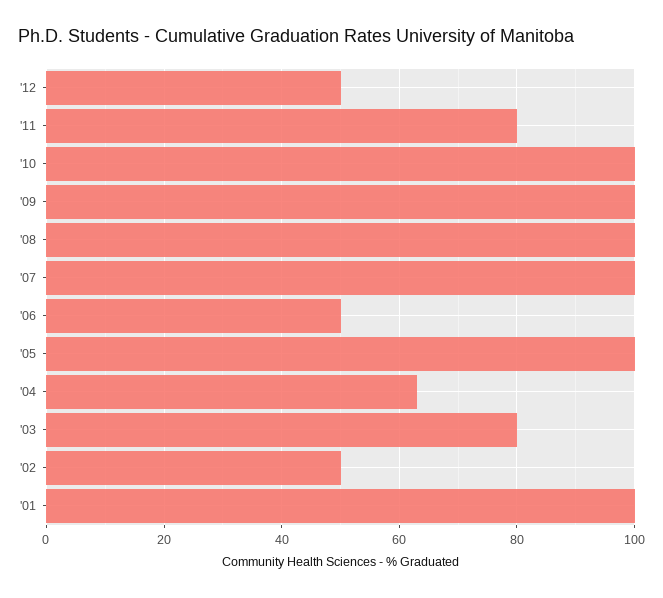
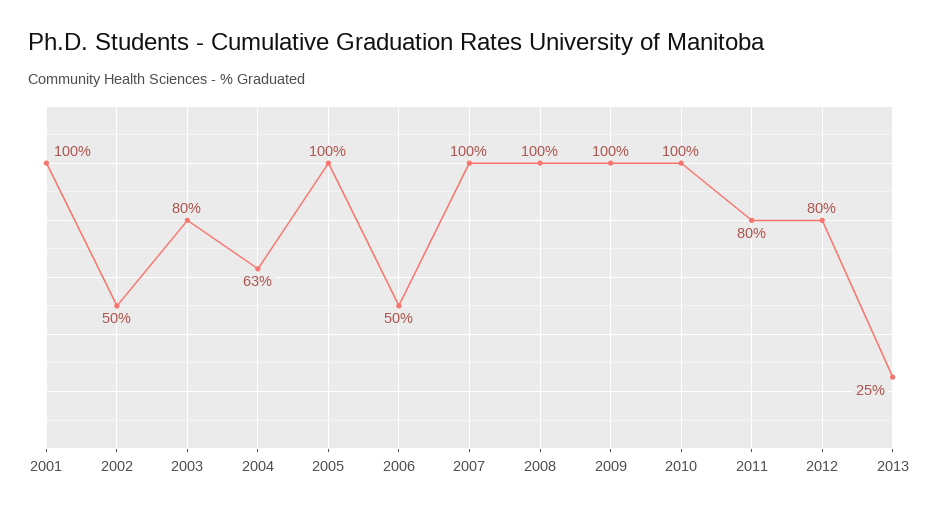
'12: 50 -> 80
2013: none -> 25

